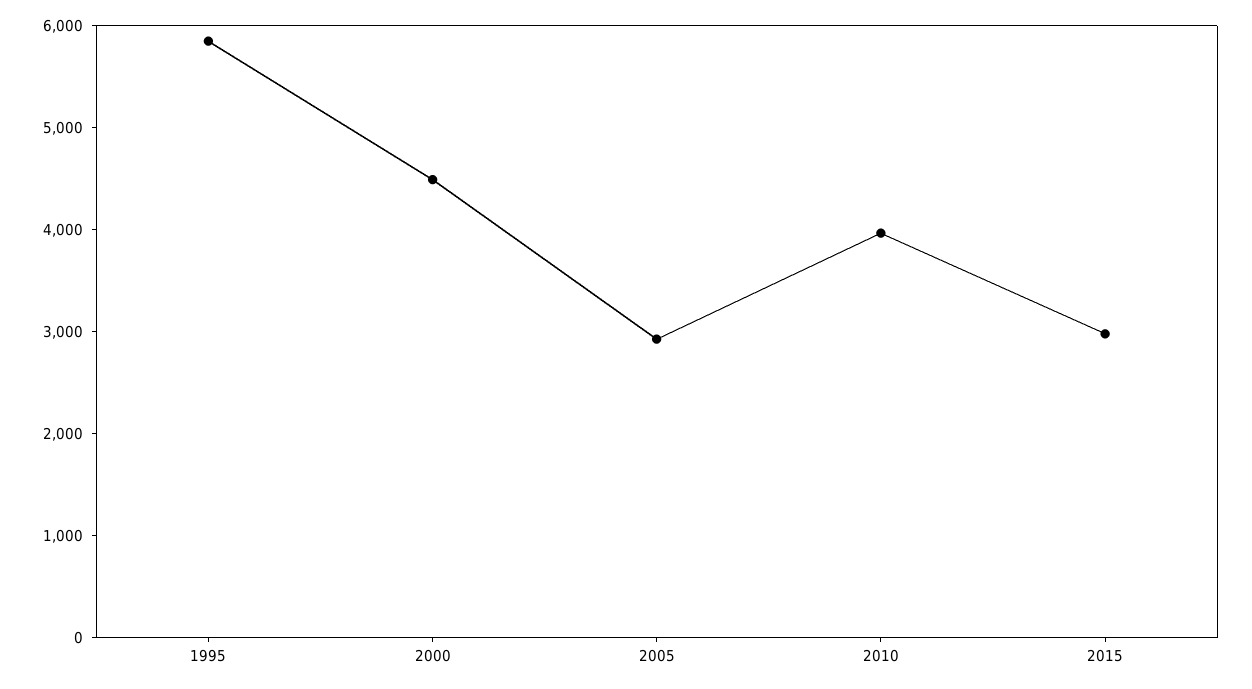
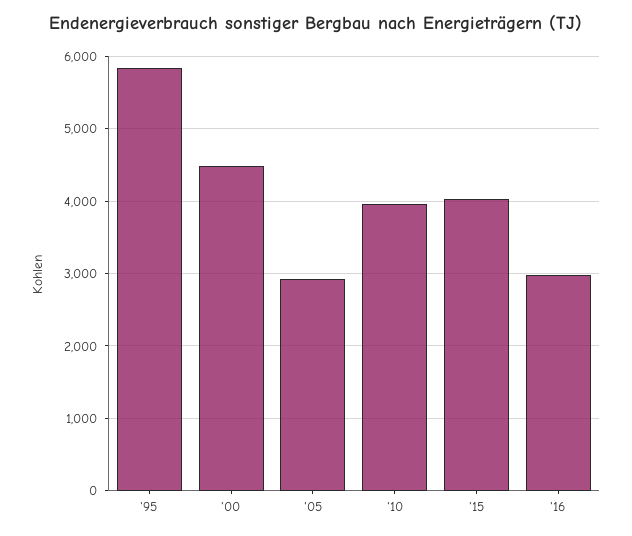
2015: 3000 -> 4000
'16: none -> 3000

